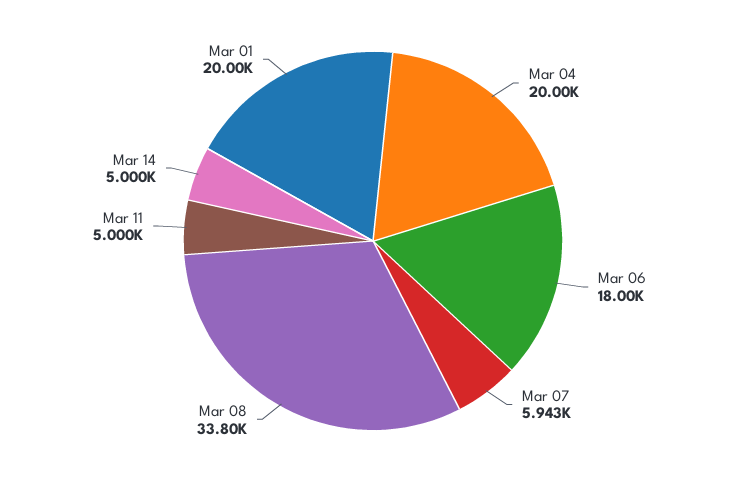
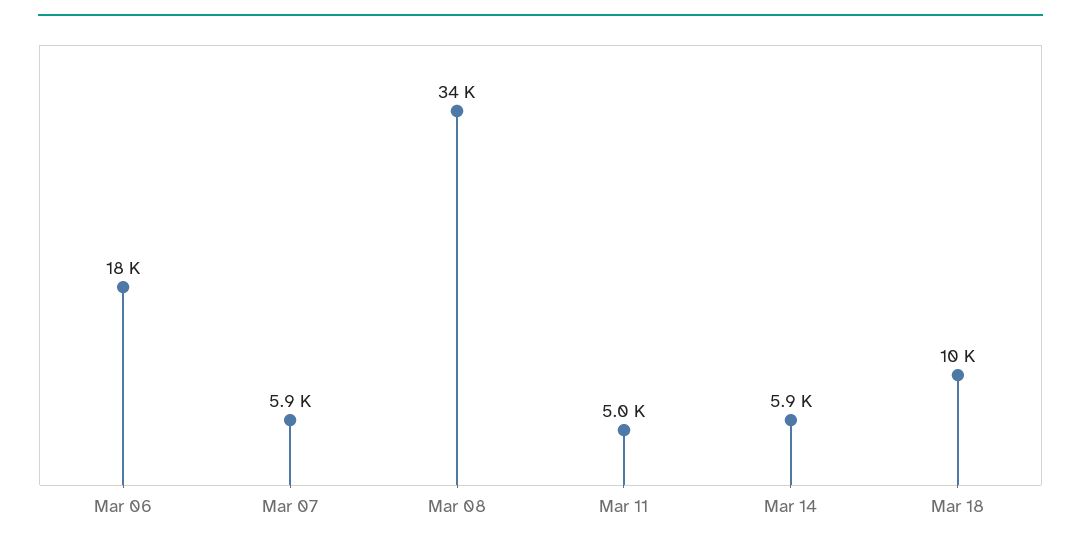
Mar 04: 20000 -> none
Mar 14: 5000 -> 5900
Mar 01: 20000 -> none
Mar 18: none -> 10000

